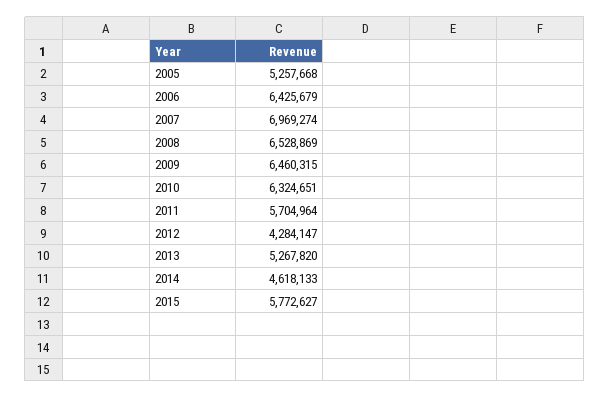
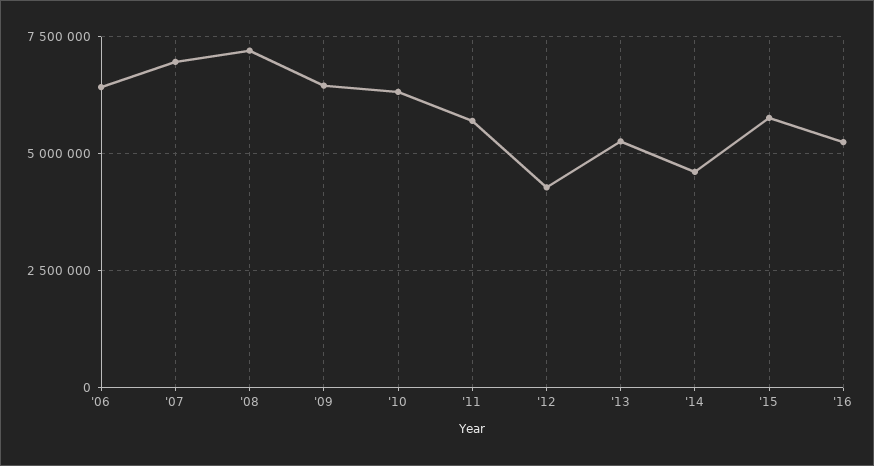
2005: 5257668 -> none
2008: 6528869 -> 7250000
'16: none -> 5250000

